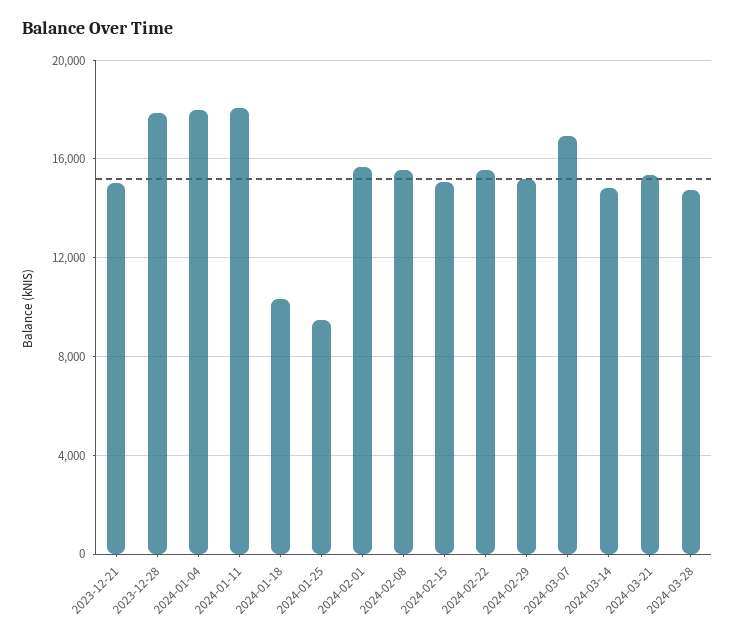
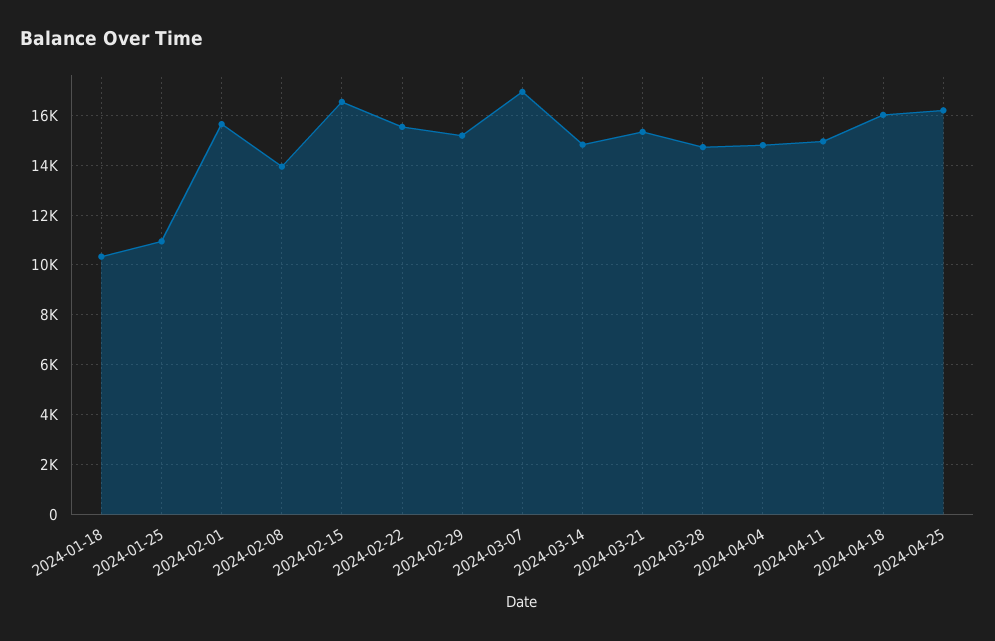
2023-12-21: 15000 -> none
2023-12-28: 18000 -> none
2024-01-04: 18000 -> none
2024-01-11: 18000 -> none
2024-01-25: 9500 -> 11000
2024-02-08: 15500 -> 14000
2024-02-15: 15000 -> 16500
2024-04-04: none -> 14750
2024-04-11: none -> 15000
2024-04-18: none -> 16000
2024-04-25: none -> 16250

